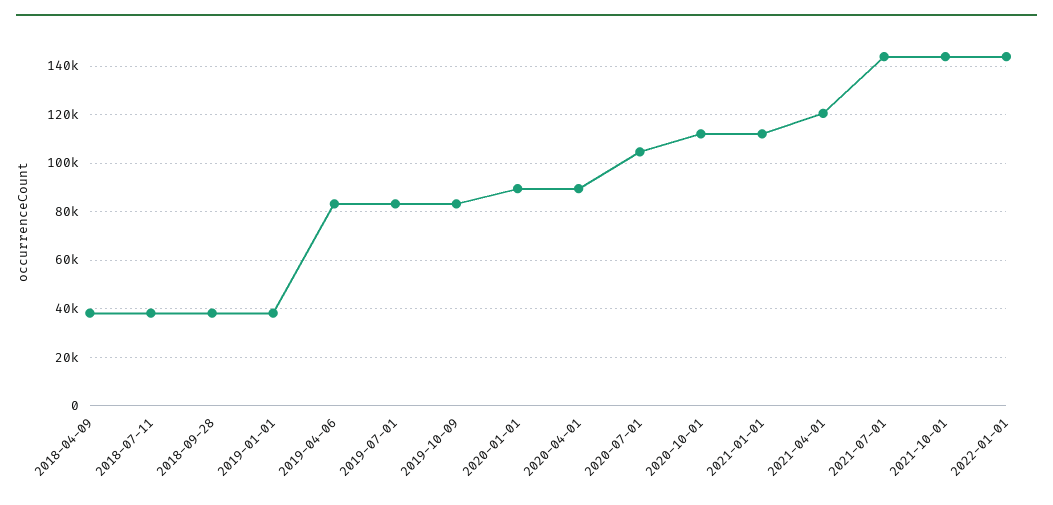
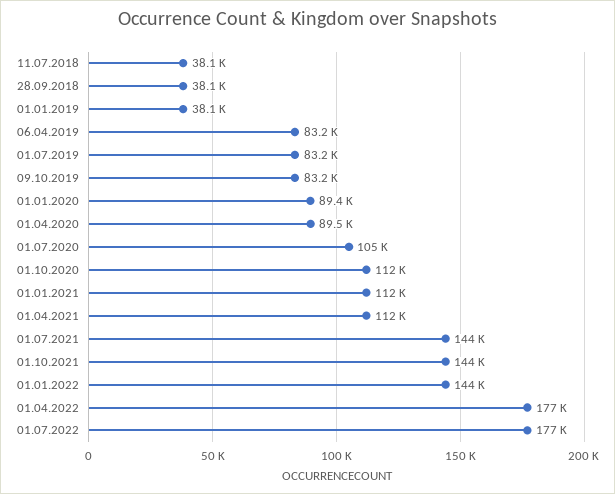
2018-04-09: 37500 -> none
2021-04-01: 120000 -> 112000
01.04.2022: none -> 177000
01.07.2022: none -> 177000

